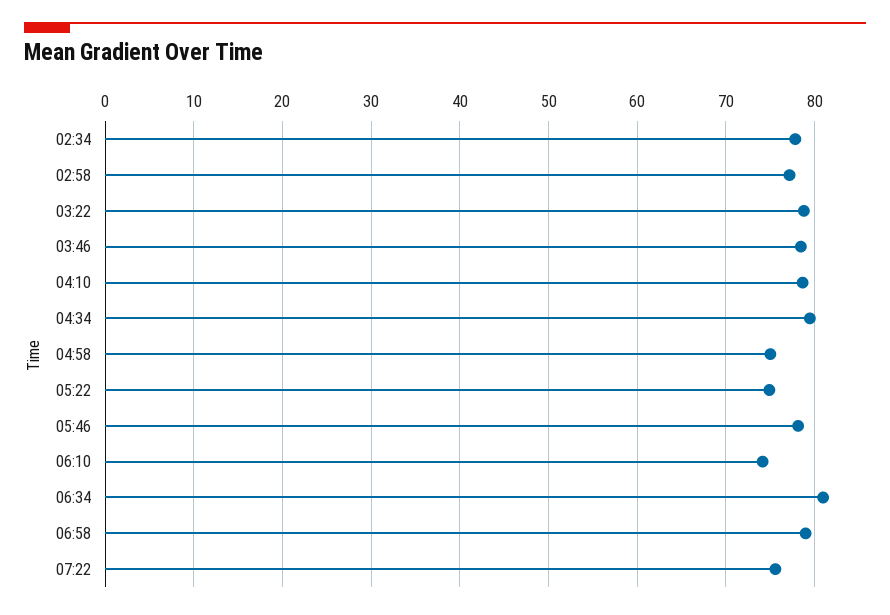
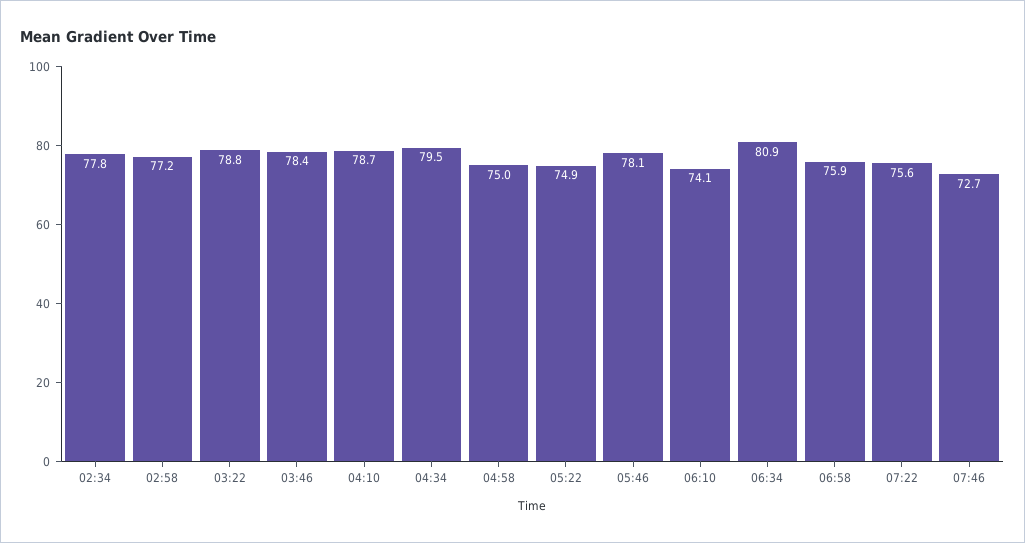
06:58: 79 -> 75.9
07:46: none -> 72.7

